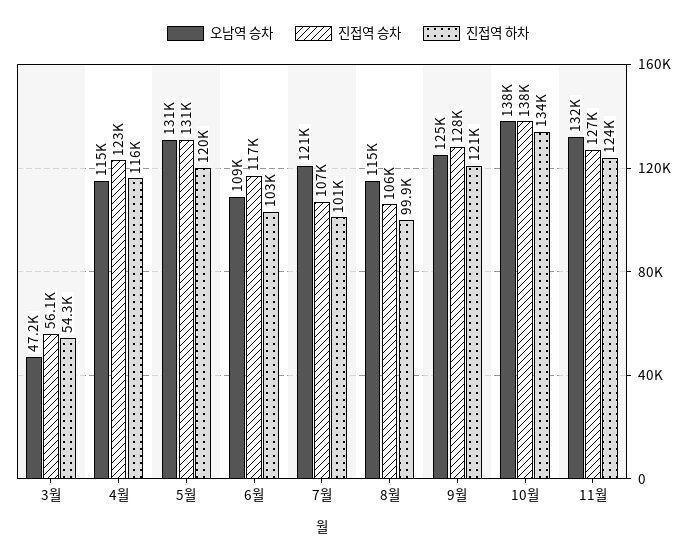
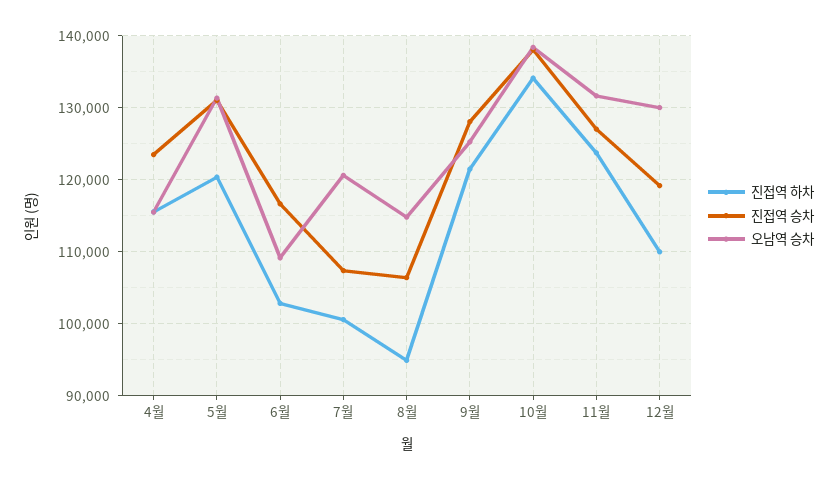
오남역 승차, 3월: 47200 -> none
진접역 승차, 3월: 56100 -> none
진접역 하차, 3월: 54300 -> none
진접역 하차, 8월: 99900 -> 95000
진접역 하차, 12월: none -> 110000
진접역 승차, 12월: none -> 119000
오남역 승차, 12월: none -> 130000

